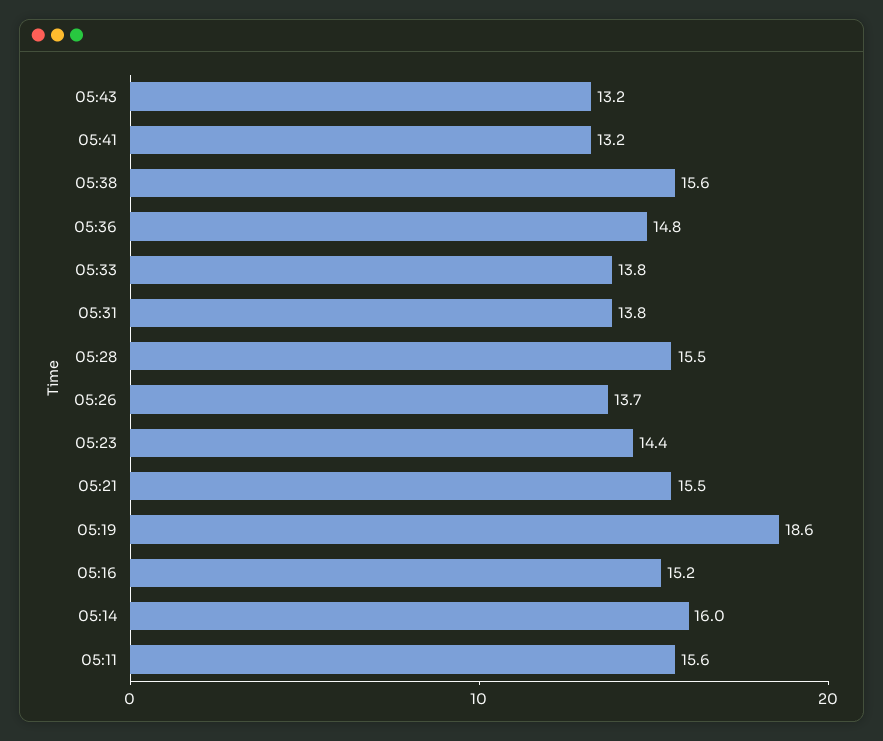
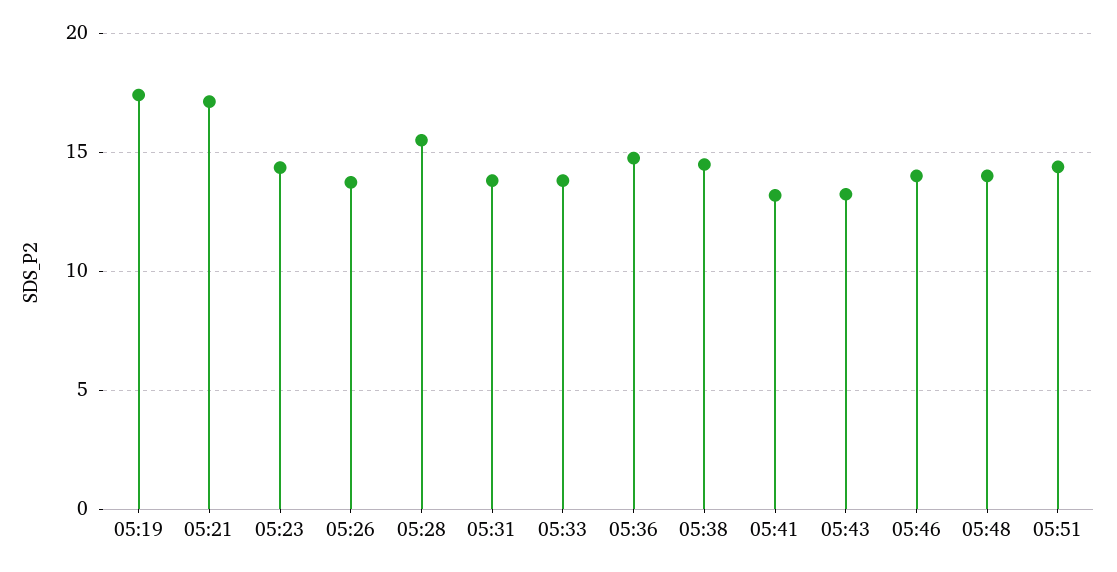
05:38: 15.6 -> 14.5
05:21: 15.5 -> 17
05:19: 18.6 -> 17.5
05:16: 15.2 -> none
05:14: 16 -> none
05:11: 15.6 -> none
05:46: none -> 14
05:48: none -> 14
05:51: none -> 14.5

